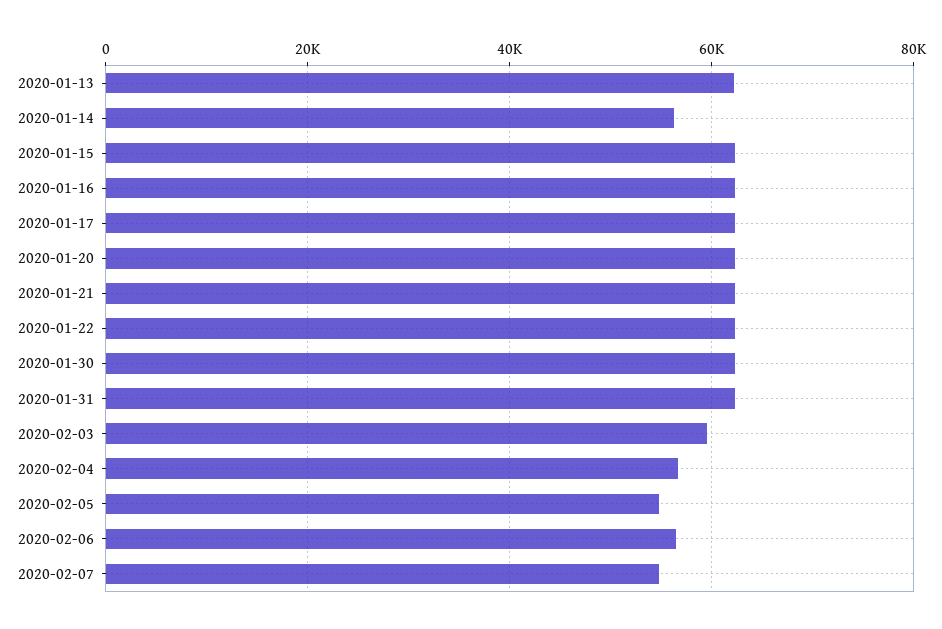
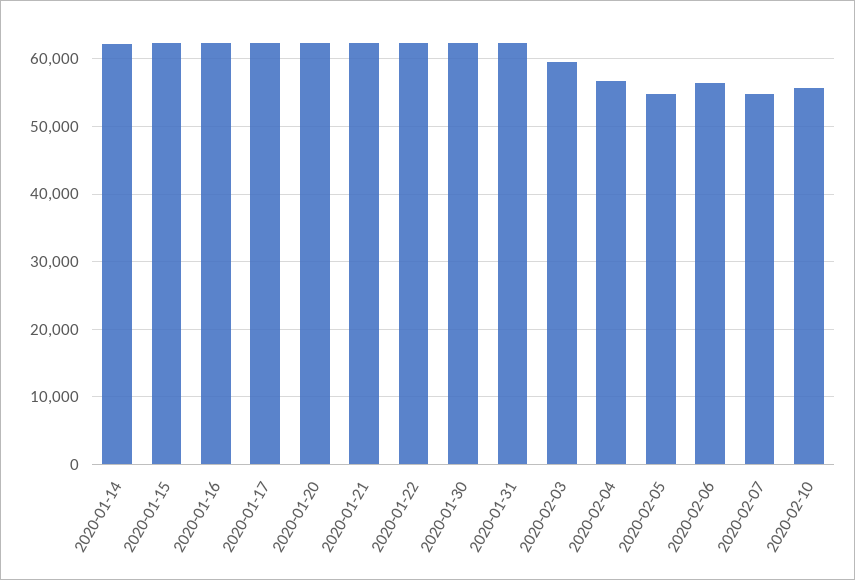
2020-01-13: 62000 -> none
2020-01-14: 56000 -> 62000
2020-02-10: none -> 56000

